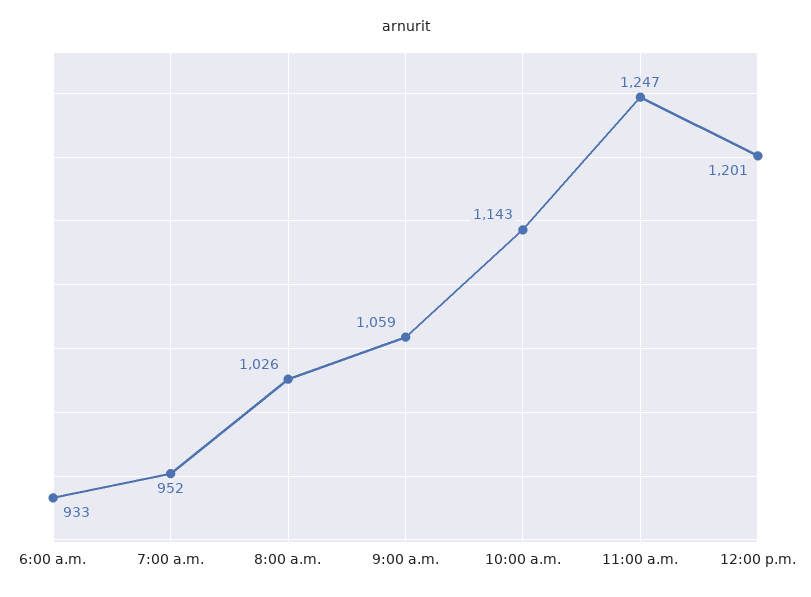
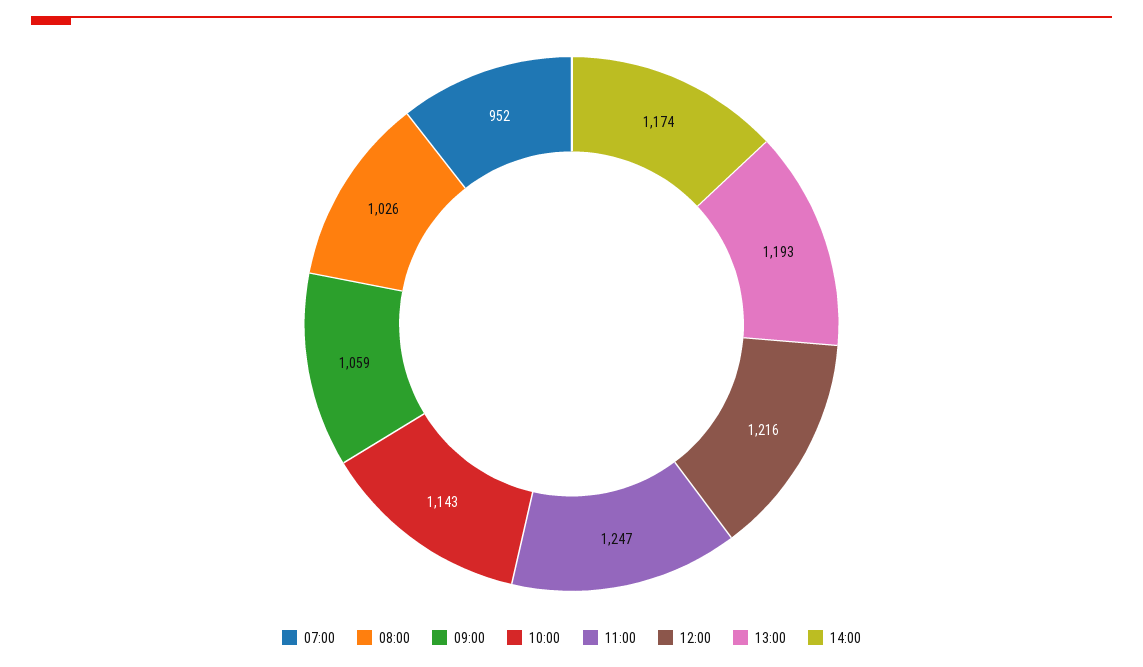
6:00 a.m.: 933 -> none
12:00 p.m.: 1201 -> 1216
13:00: none -> 1193
14:00: none -> 1174

